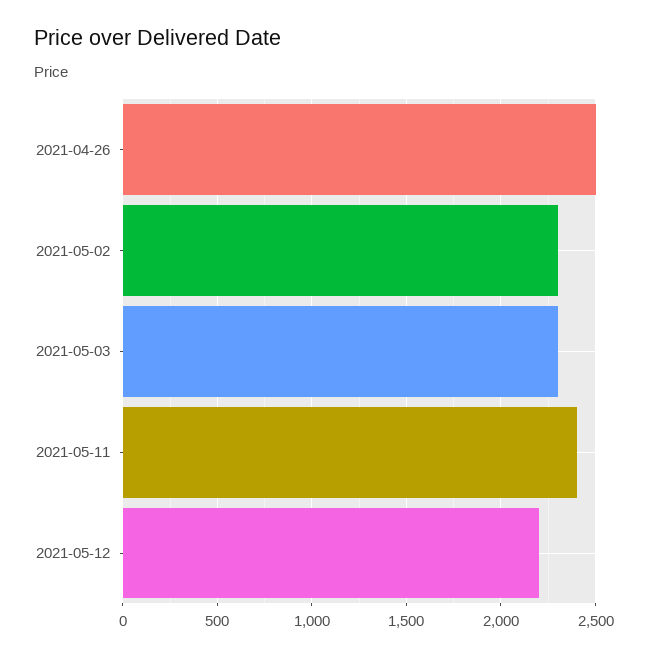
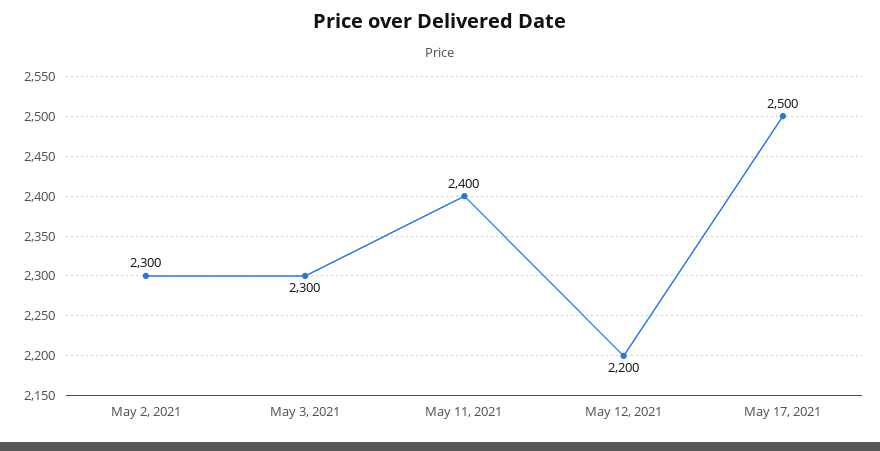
2021-04-26: 2500 -> none
May 17, 2021: none -> 2500

